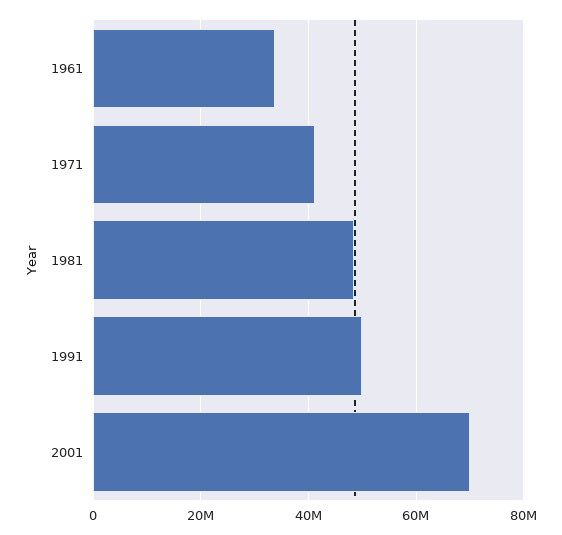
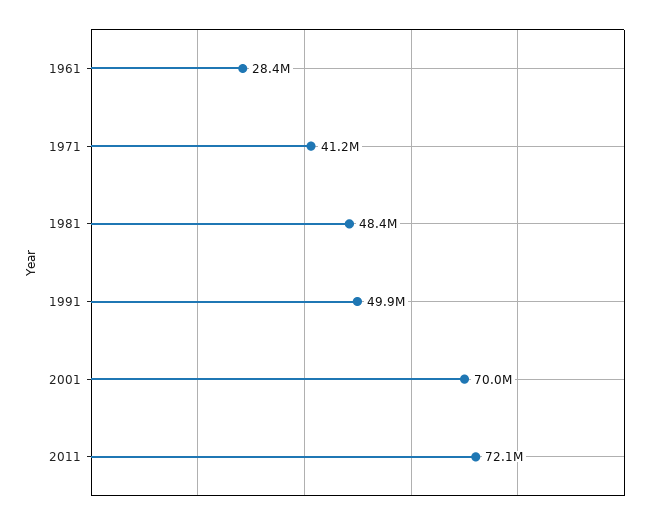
1961: 34000000 -> 28400000
2011: none -> 72100000

